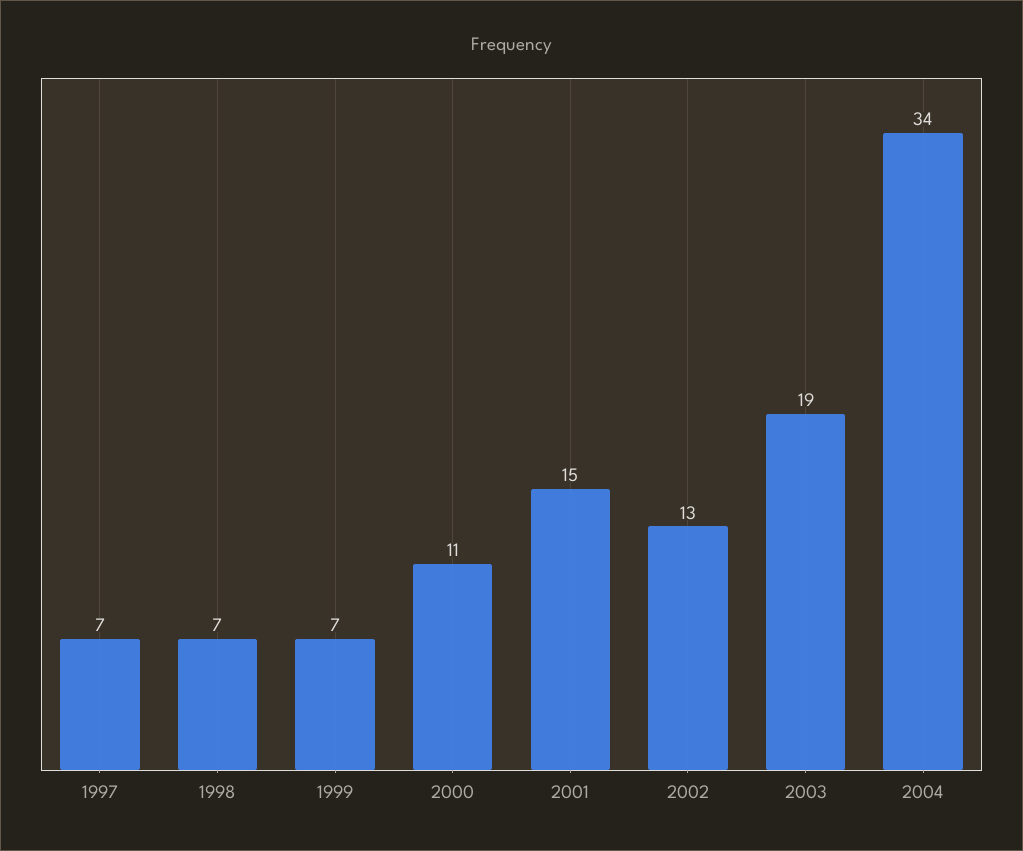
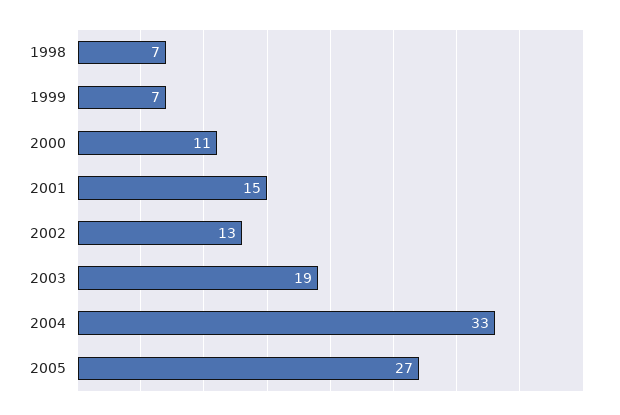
1997: 7 -> none
2004: 34 -> 33
2005: none -> 27

